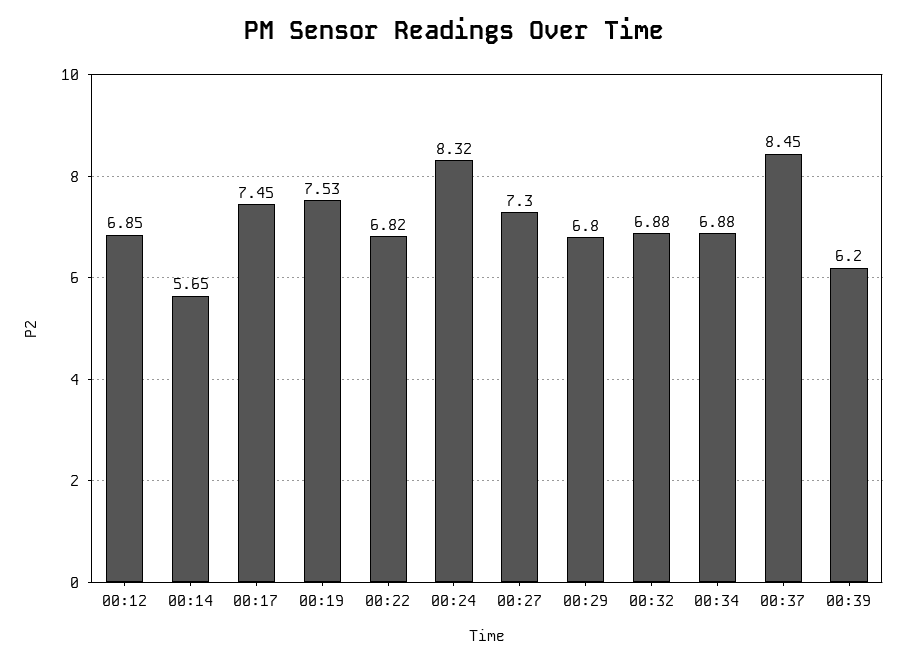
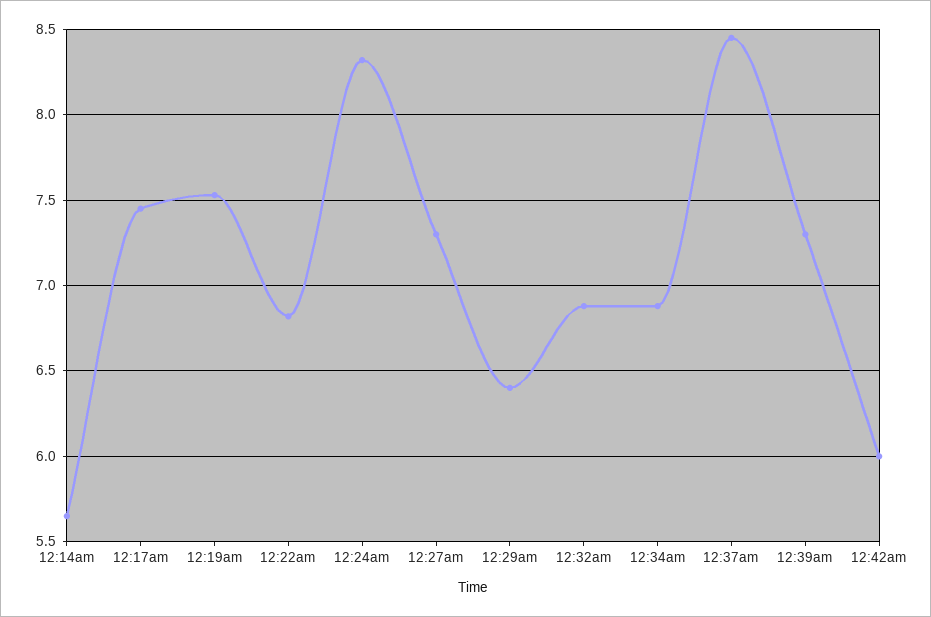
00:12: 6.85 -> none
00:29: 6.8 -> 6.4
00:39: 6.2 -> 7.3
12:42am: none -> 6

